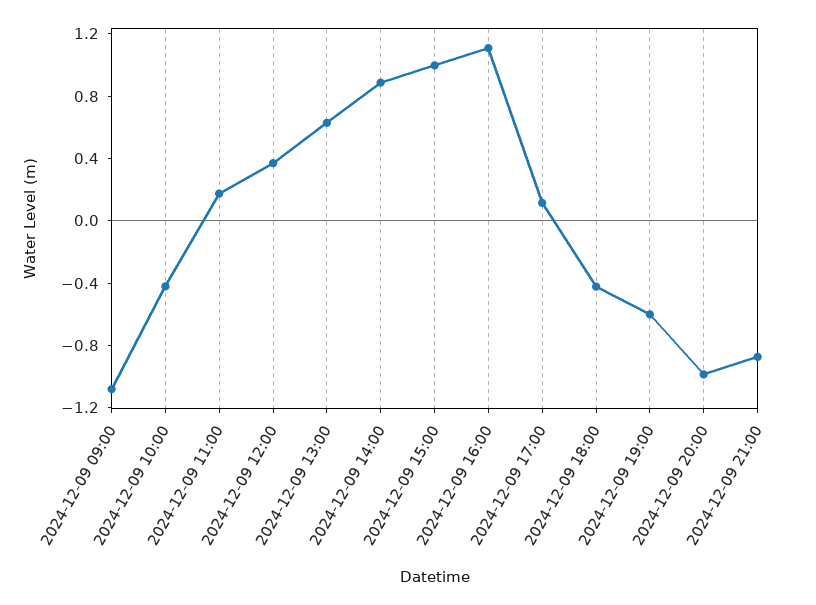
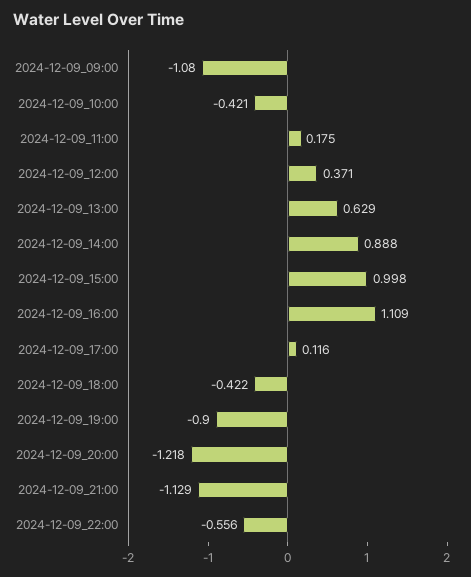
2024-12-09 19:00: -0.6 -> -0.9
2024-12-09 20:00: -1 -> -1.218
2024-12-09 21:00: -0.9 -> -1.129
2024-12-09_22:00: none -> -0.556

